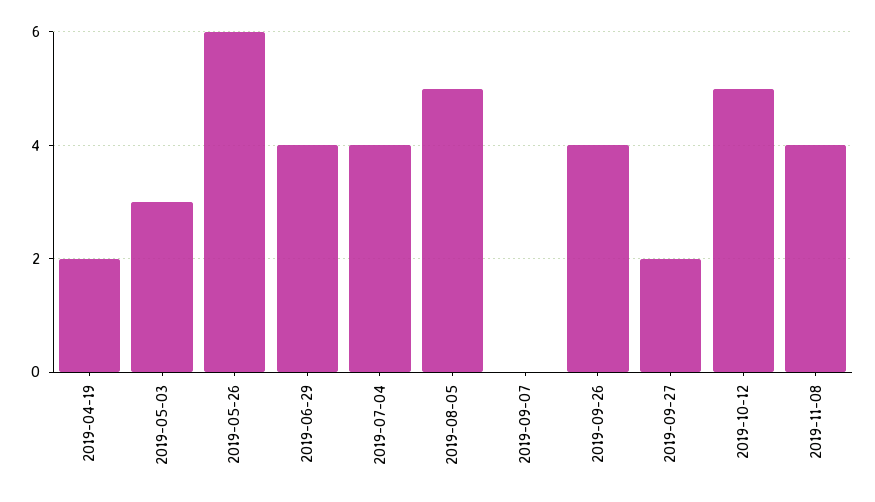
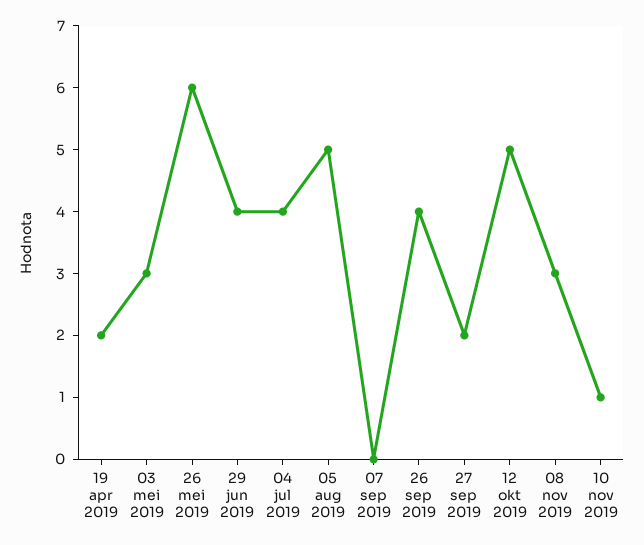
2019-11-08: 4 -> 3
10 nov 2019: none -> 1

